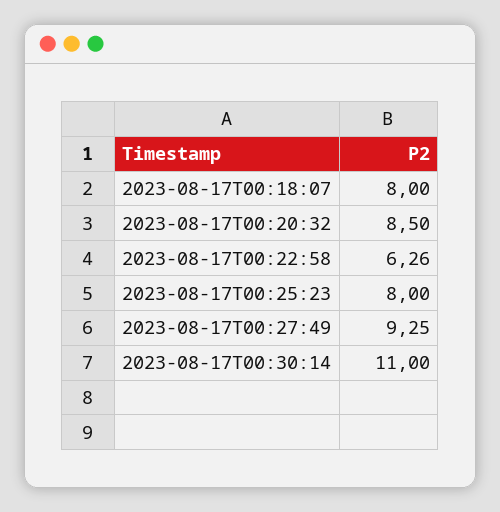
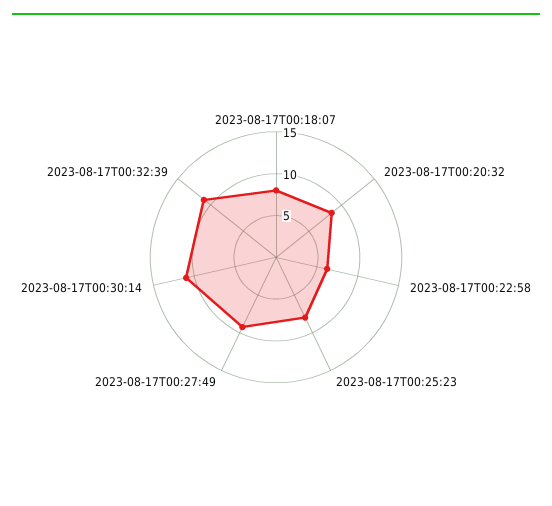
2023-08-17T00:32:39: none -> 11

